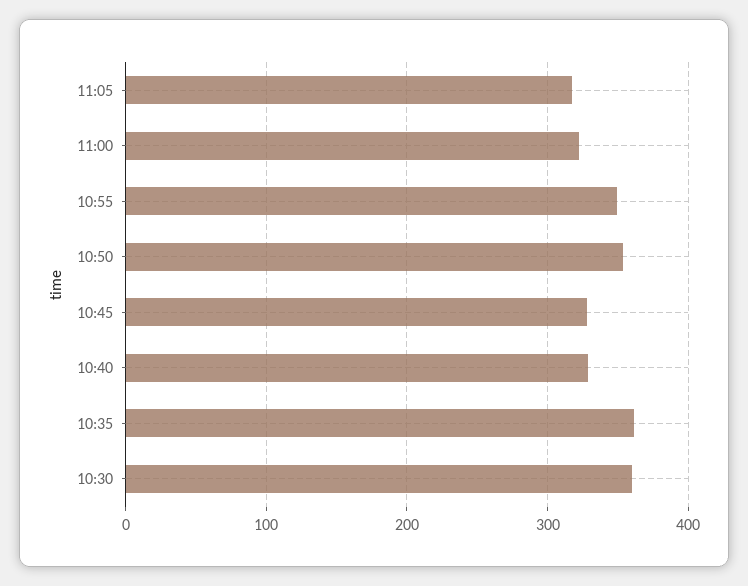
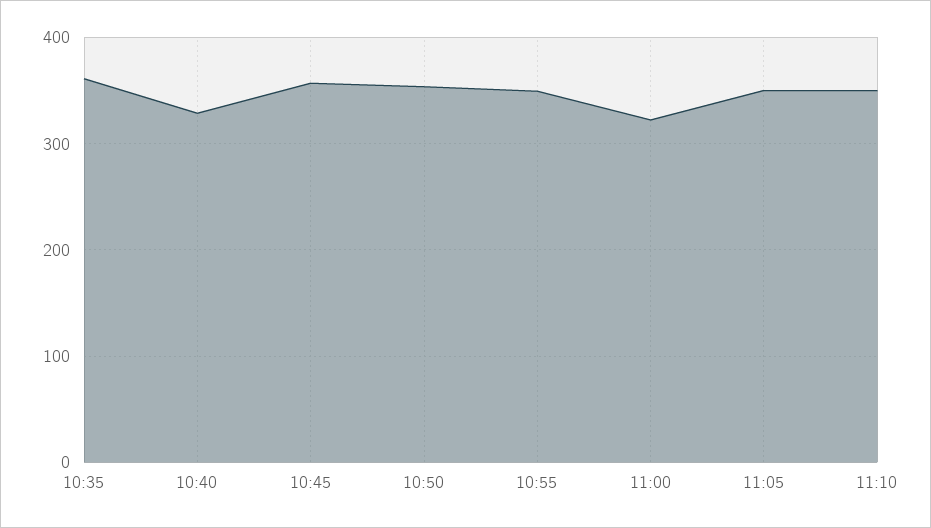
11:05: 320 -> 350
10:45: 330 -> 360
10:30: 360 -> none
11:10: none -> 350

